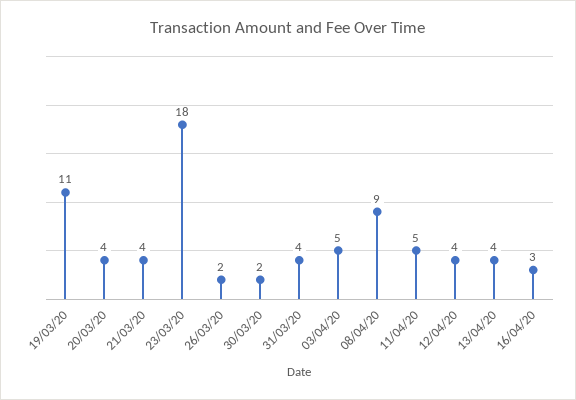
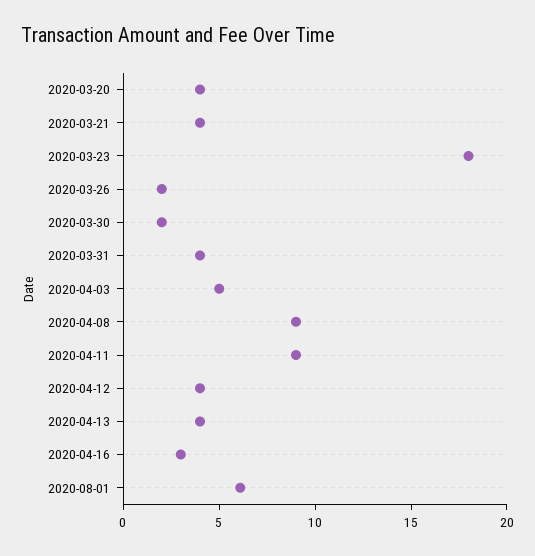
19/03/20: 11 -> none
11/04/20: 5 -> 9
2020-08-01: none -> 6

